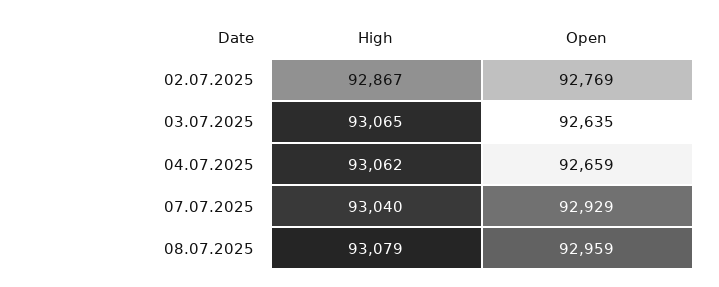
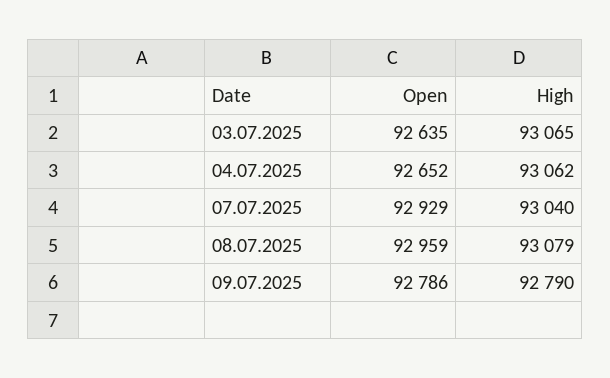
High, 02.07.2025: 92867 -> none
Open, 02.07.2025: 92769 -> none
Open, 04.07.2025: 92659 -> 92652
Open, 09.07.2025: none -> 92786
High, 09.07.2025: none -> 92790

